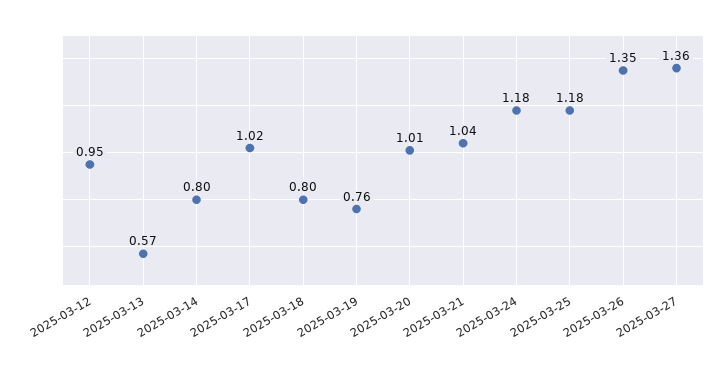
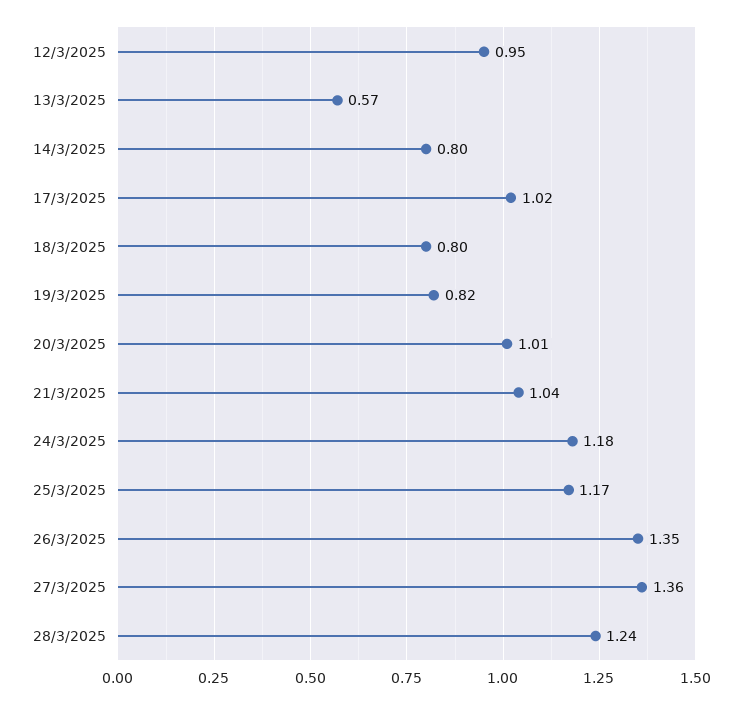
2025-03-19: 0.76 -> 0.82
2025-03-25: 1.18 -> 1.17
28/3/2025: none -> 1.24

